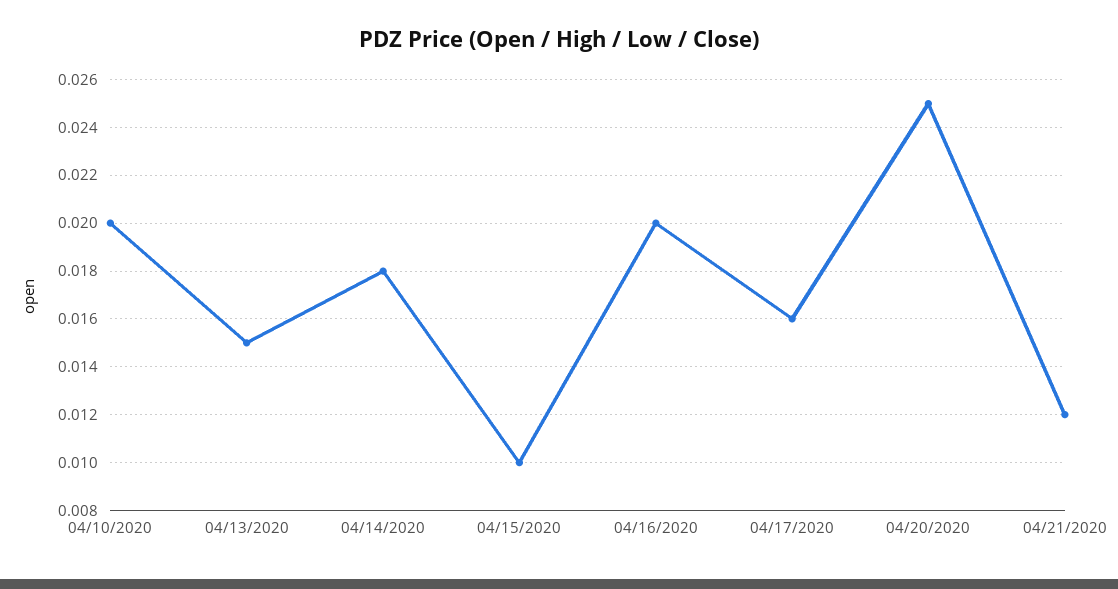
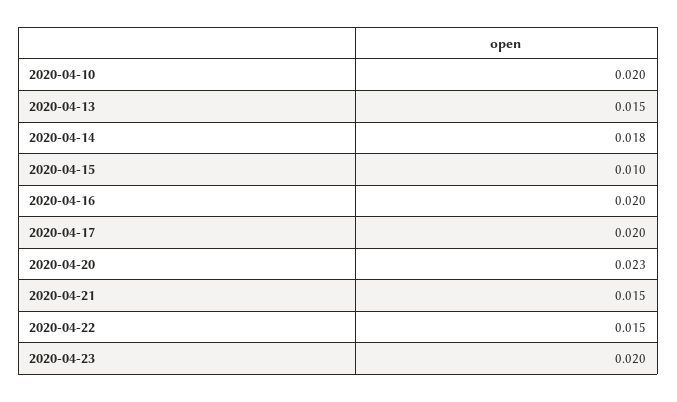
04/17/2020: 0.016 -> 0.02
04/20/2020: 0.025 -> 0.023
04/21/2020: 0.012 -> 0.015
2020-04-22: none -> 0.015
2020-04-23: none -> 0.02

